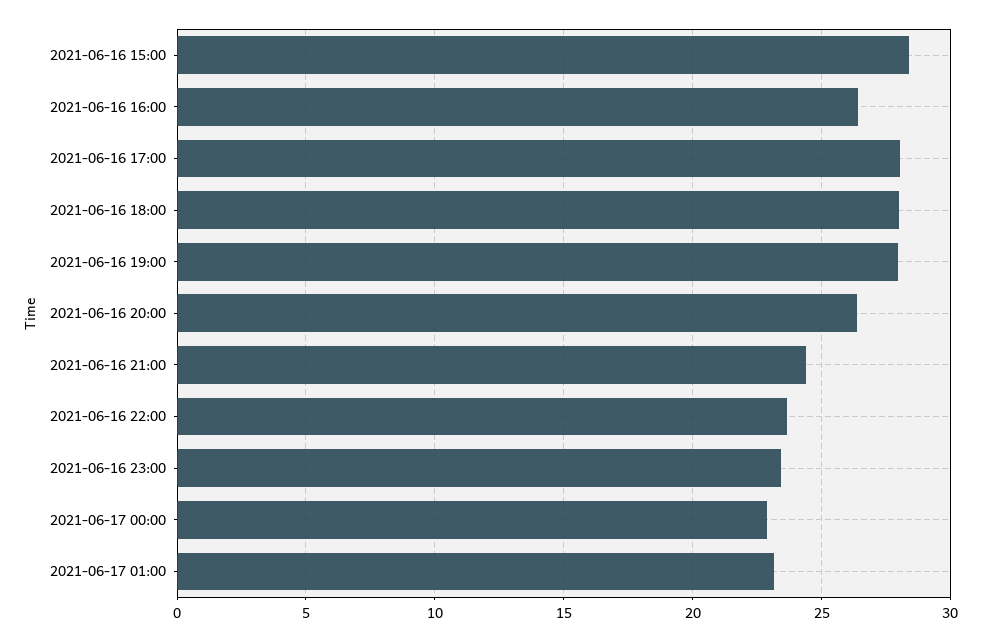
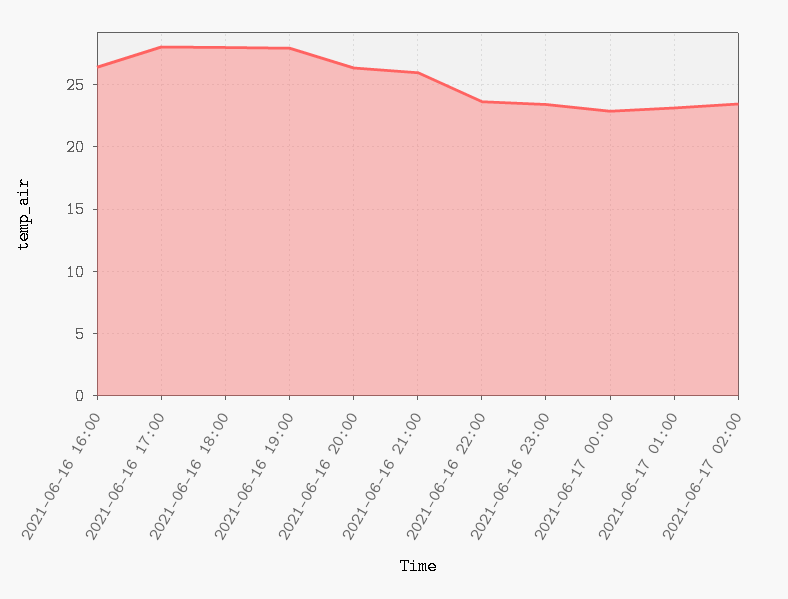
2021-06-16 15:00: 28.5 -> none
2021-06-16 21:00: 24.5 -> 26
2021-06-17 02:00: none -> 23.5

